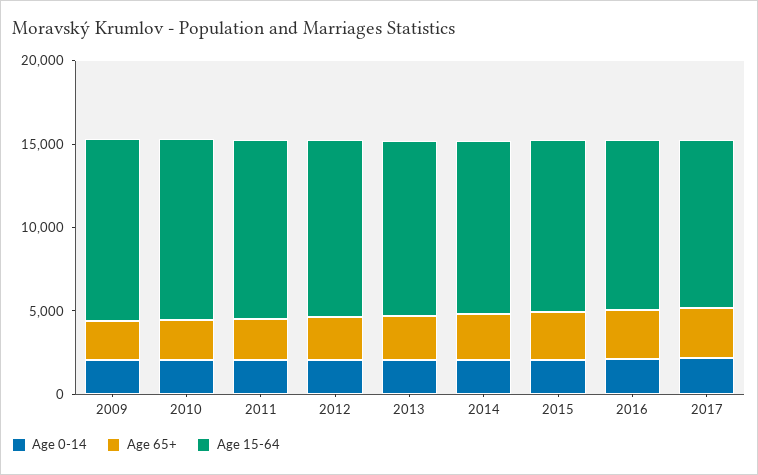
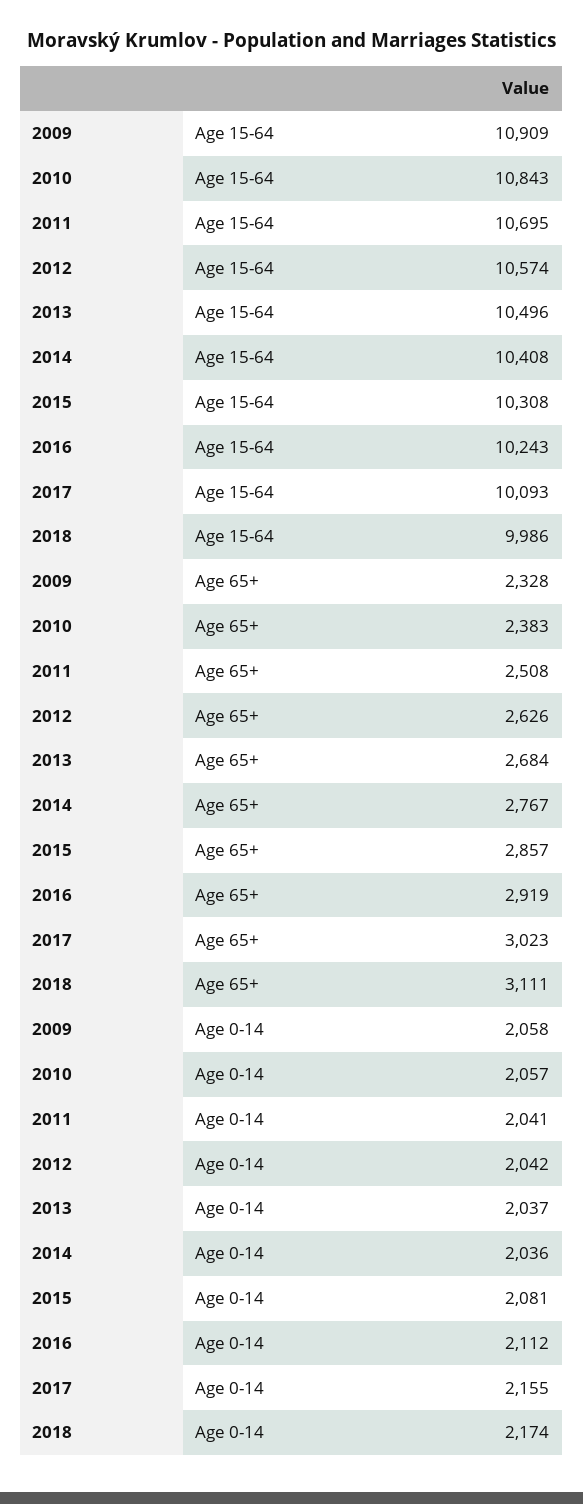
Age 15-64, 2018: none -> 9986
Age 65+, 2018: none -> 3111
Age 0-14, 2018: none -> 2174

